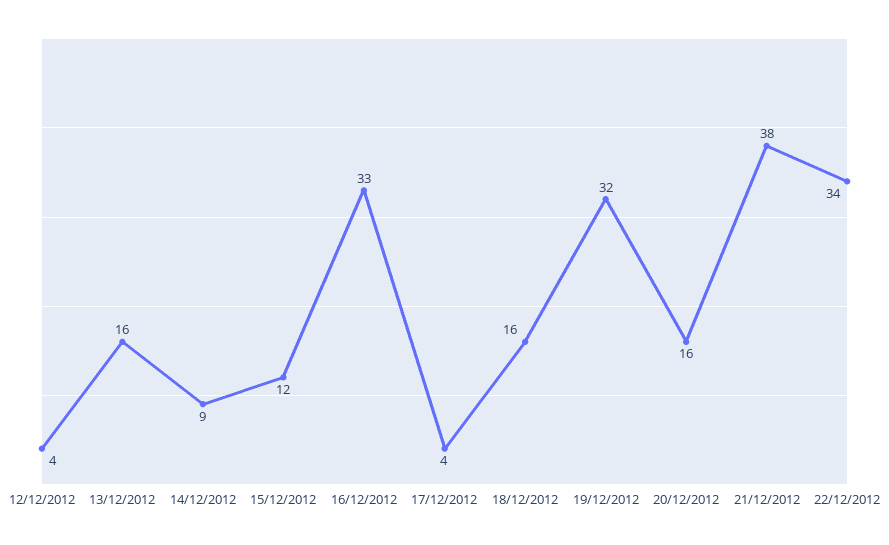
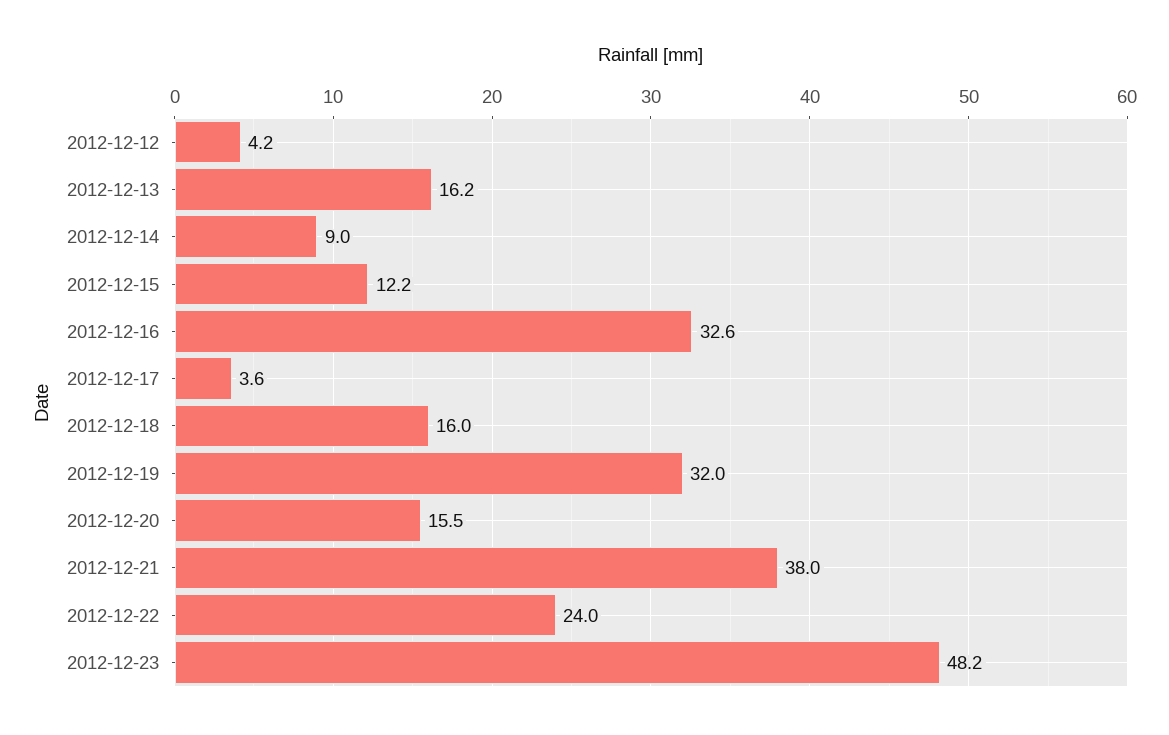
22/12/2012: 34 -> 24
2012-12-23: none -> 48.2

